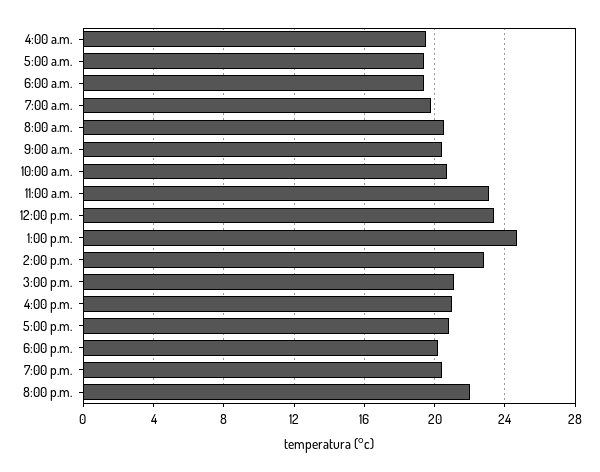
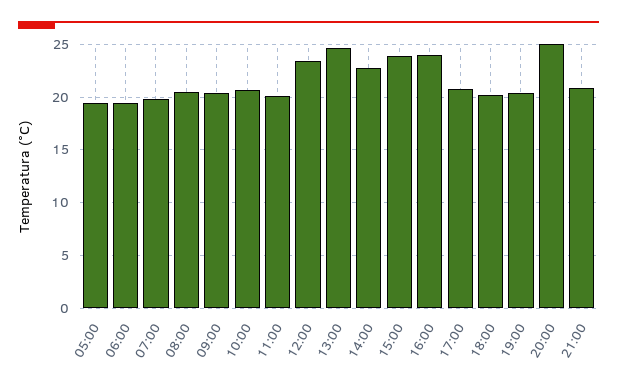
4:00 a.m.: 19.5 -> none
11:00 a.m.: 23 -> 20
3:00 p.m.: 21 -> 24
4:00 p.m.: 21 -> 24
8:00 p.m.: 22 -> 25
21:00: none -> 21

